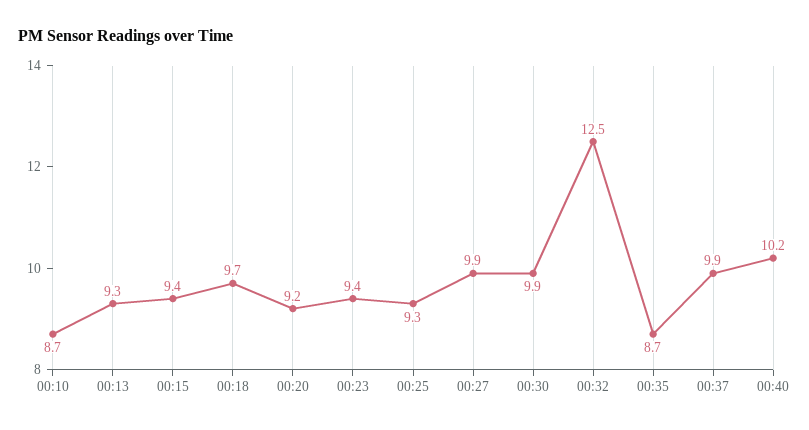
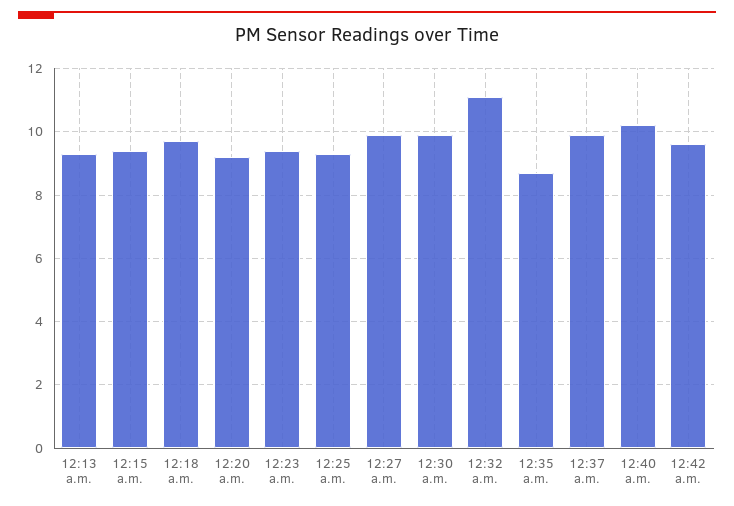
00:10: 8.7 -> none
00:32: 12.5 -> 11
12:42 a.m.: none -> 9.5

